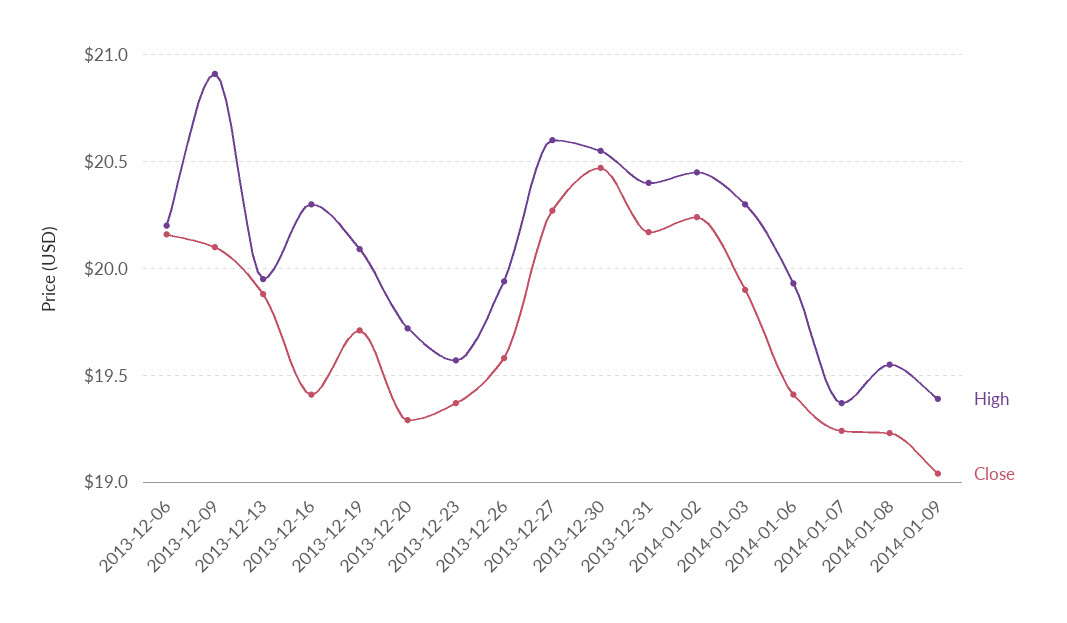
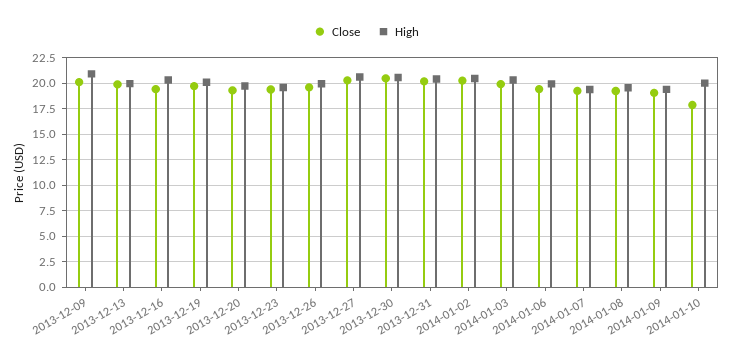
High, 2013-12-06: 20.2 -> none
Close, 2013-12-06: 20.15 -> none
Close, 2014-01-10: none -> 17.5
High, 2014-01-10: none -> 20

